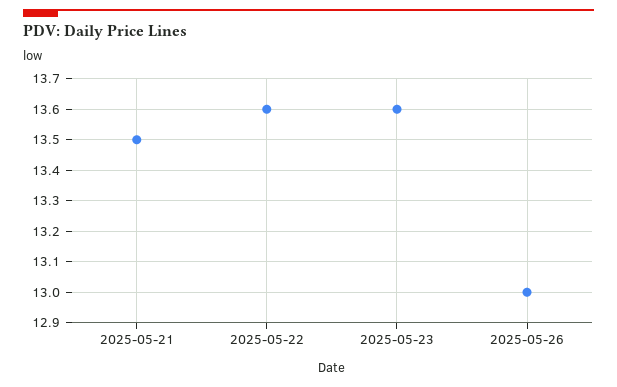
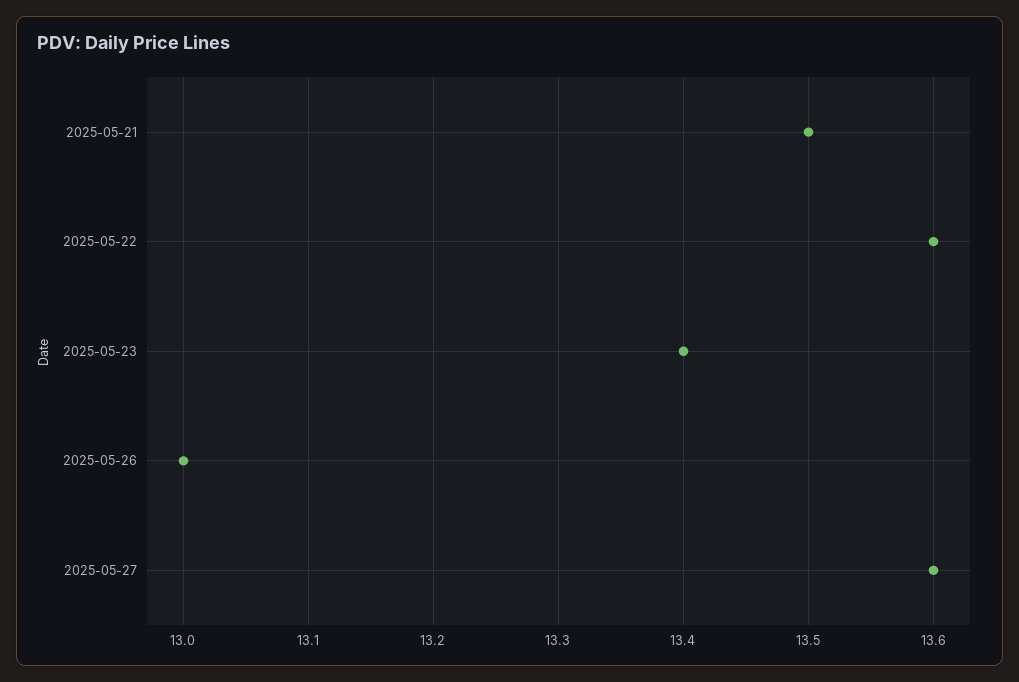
2025-05-23: 13.6 -> 13.4
2025-05-27: none -> 13.6

